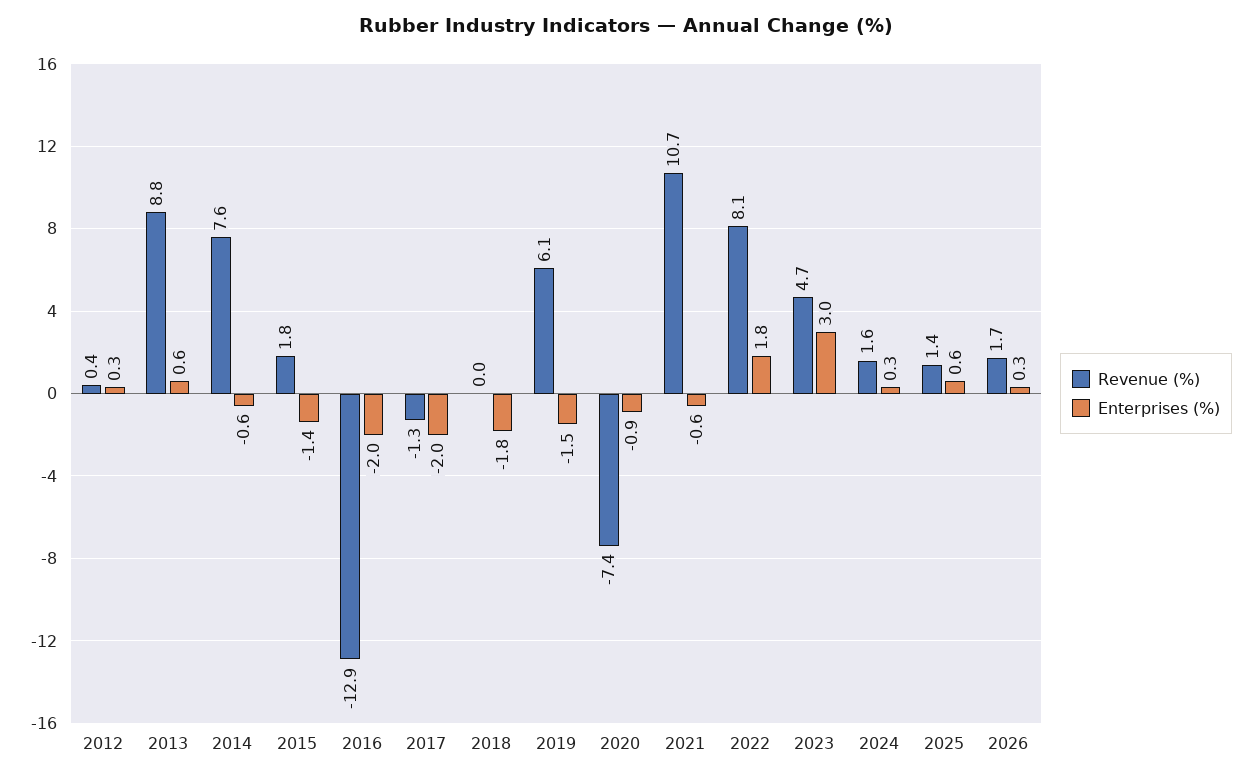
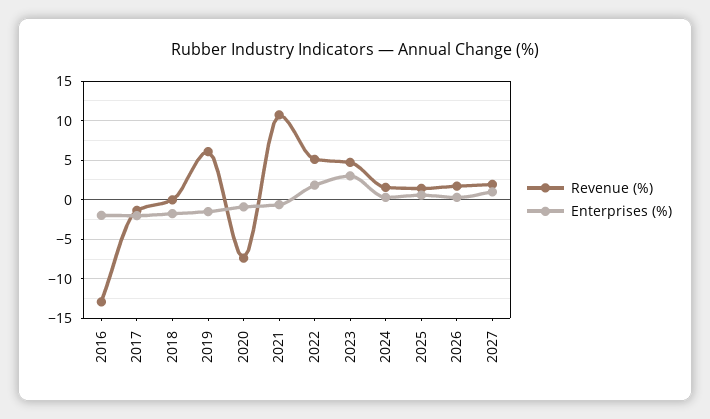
Revenue (%), 2012: 0.4 -> none
Enterprises (%), 2012: 0.3 -> none
Revenue (%), 2013: 8.8 -> none
Enterprises (%), 2013: 0.6 -> none
Revenue (%), 2014: 7.6 -> none
Enterprises (%), 2014: -0.6 -> none
Revenue (%), 2015: 1.8 -> none
Enterprises (%), 2015: -1.4 -> none
Revenue (%), 2022: 8.1 -> 5
Revenue (%), 2027: none -> 2
Enterprises (%), 2027: none -> 1

